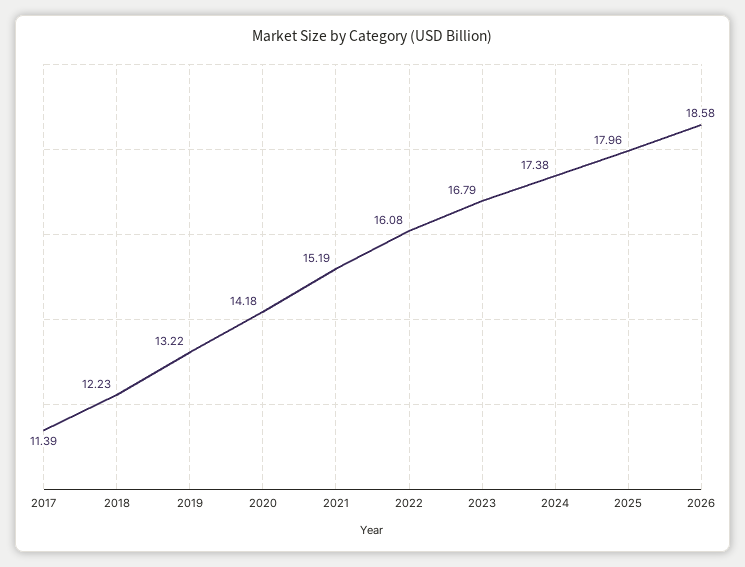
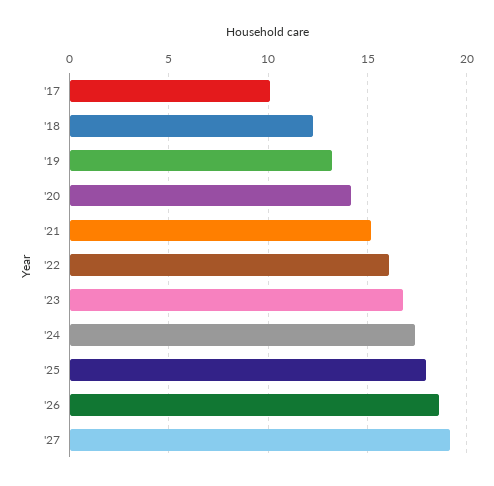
2017: 11.39 -> 10
'27: none -> 19

